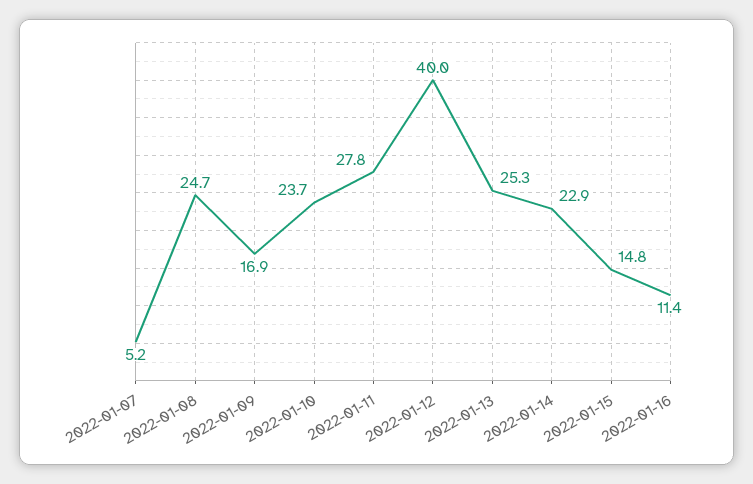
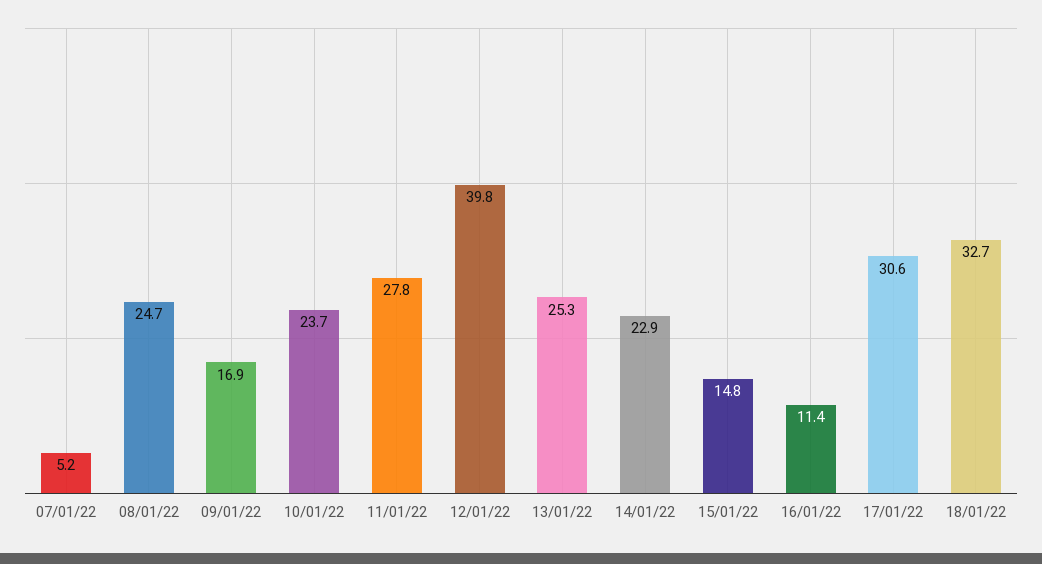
2022-01-12: 40 -> 39.8
17/01/22: none -> 30.6
18/01/22: none -> 32.7

